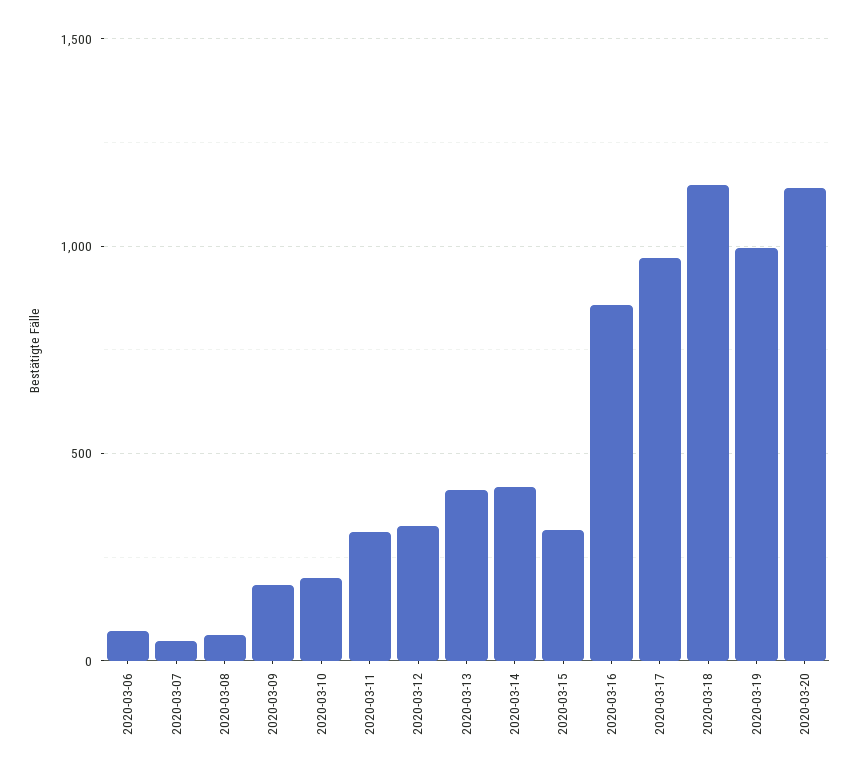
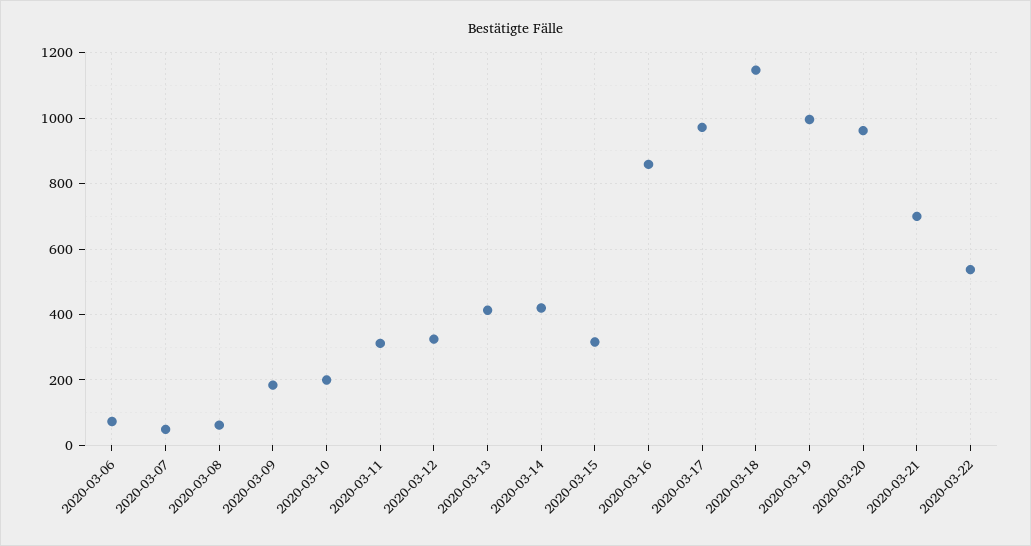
2020-03-20: 1150 -> 960
2020-03-21: none -> 700
2020-03-22: none -> 540

